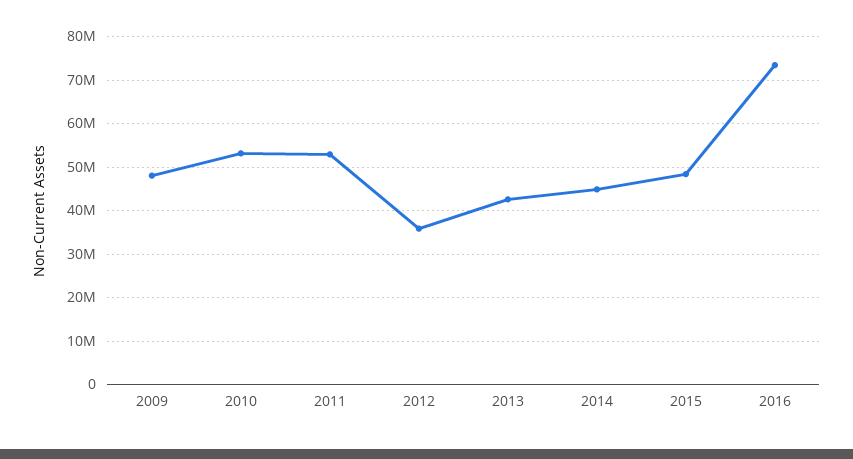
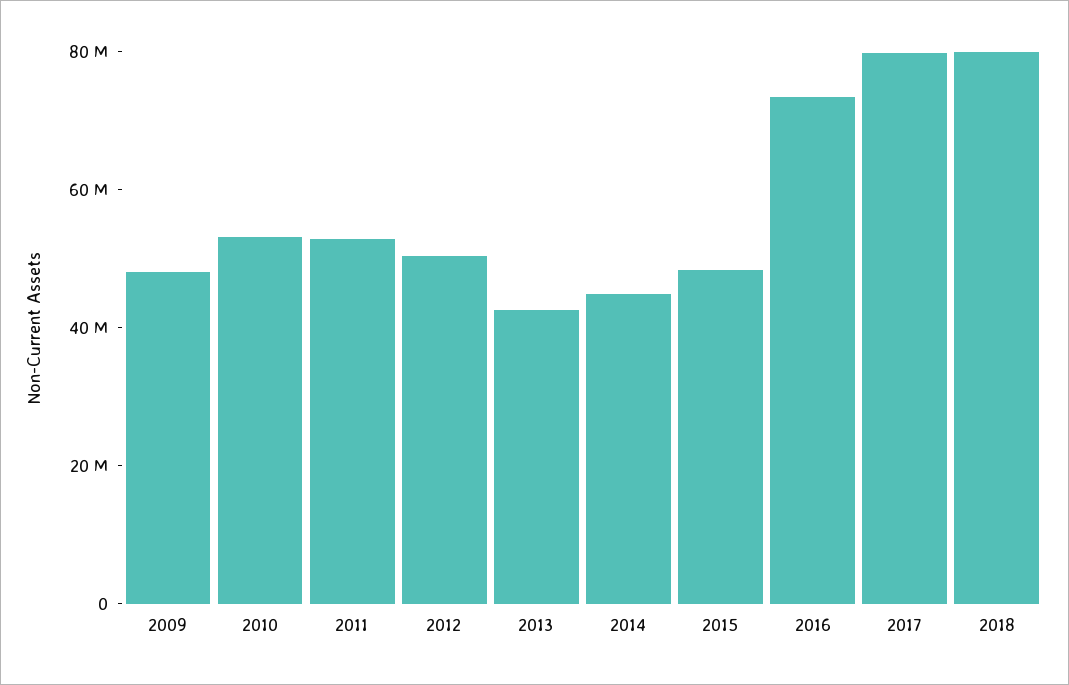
2012: 36000000 -> 50000000
2017: none -> 80000000
2018: none -> 80000000

